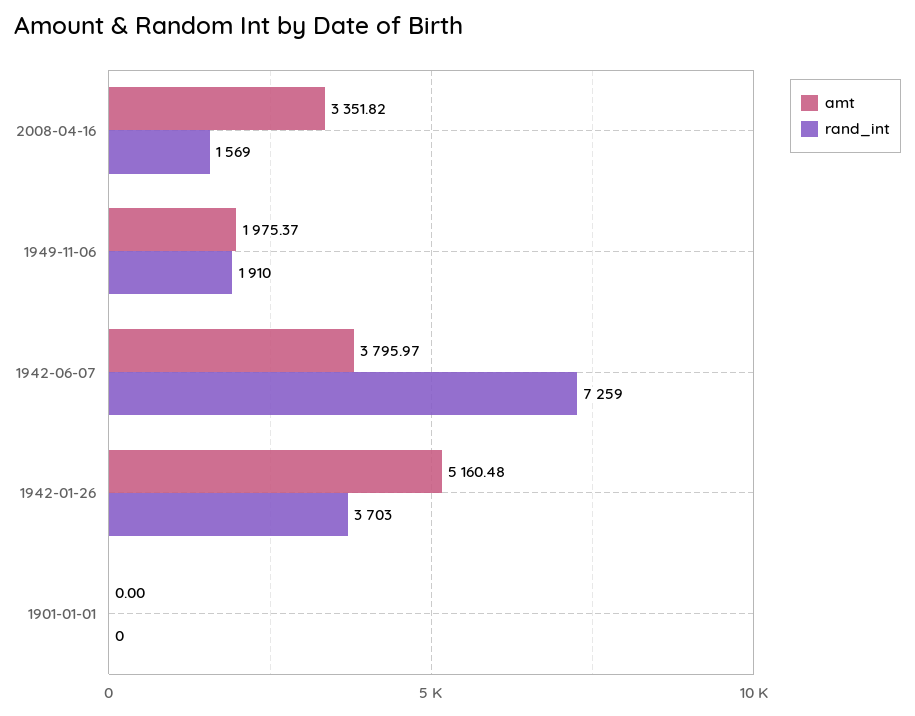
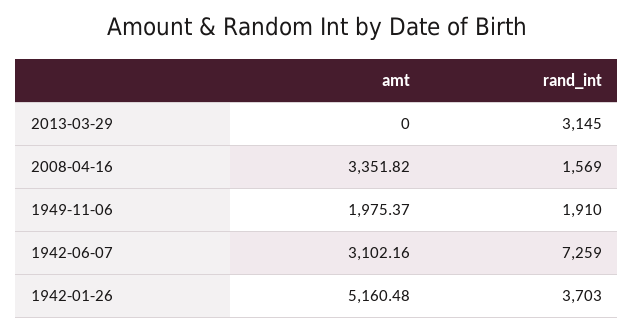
amt, 1942-06-07: 3795.97 -> 3102.16
amt, 1901-01-01: 0 -> none
rand_int, 1901-01-01: 0 -> none
amt, 2013-03-29: none -> 0
rand_int, 2013-03-29: none -> 3145

